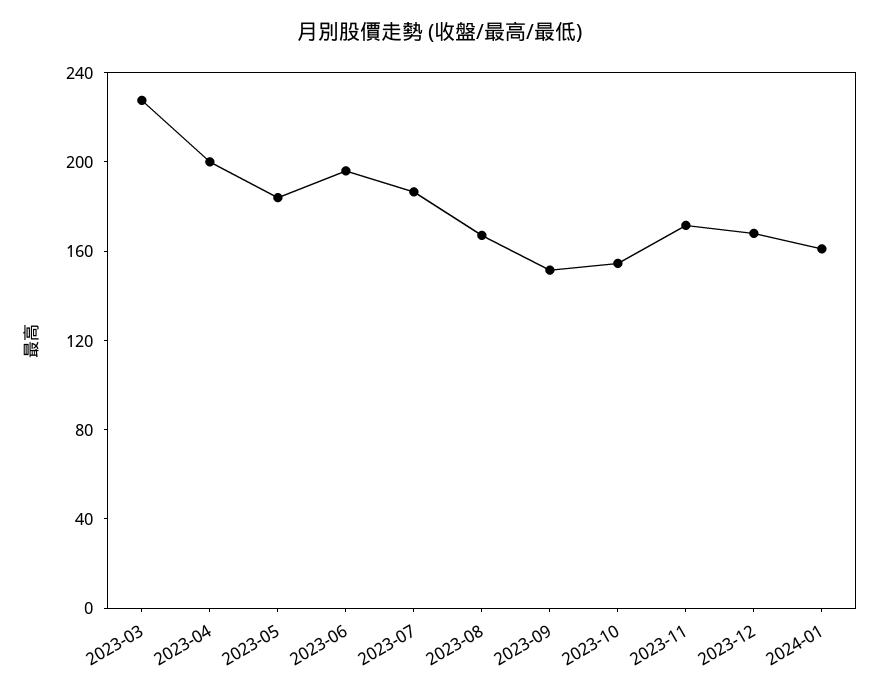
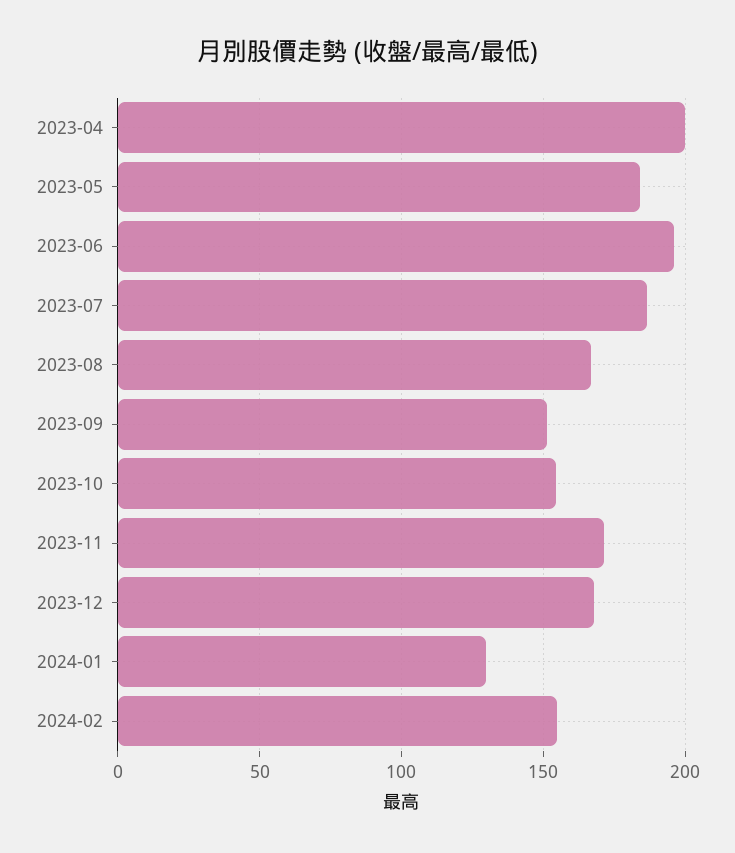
2023-03: 230 -> none
2024-01: 160 -> 130
2024-02: none -> 155

